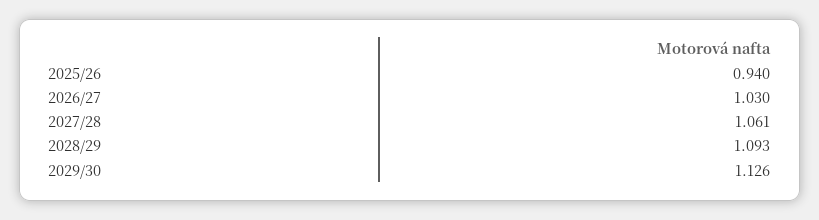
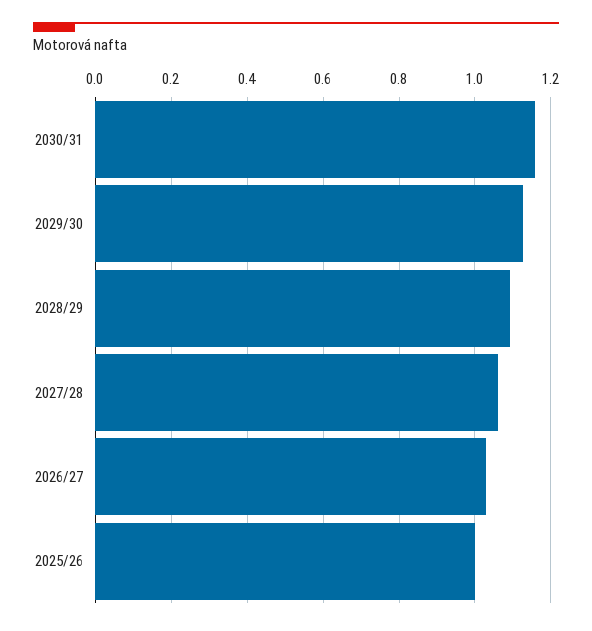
2025/26: 0.94 -> 1
2030/31: none -> 1.16

